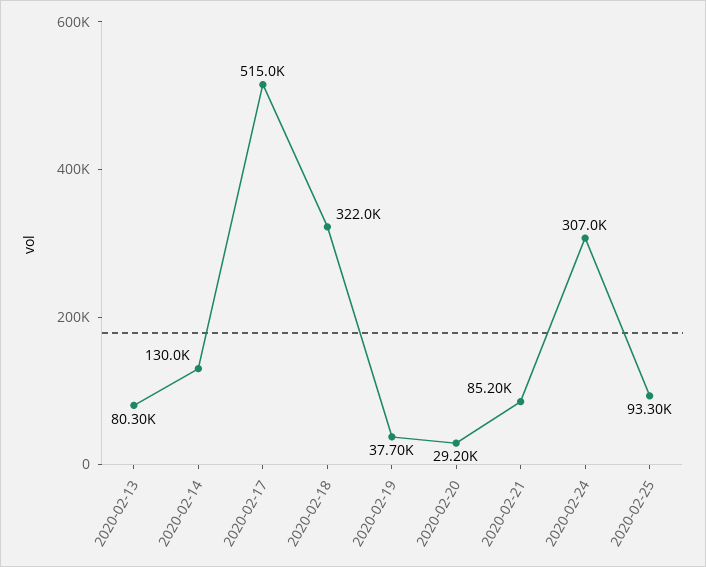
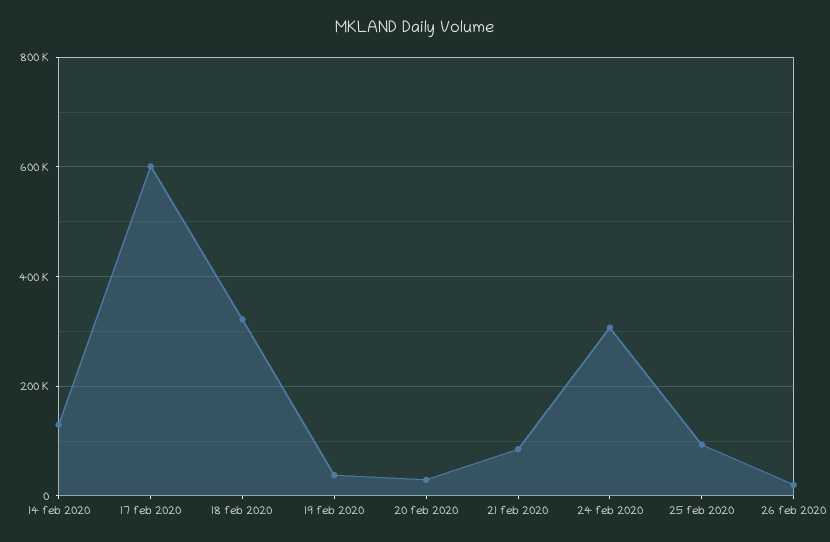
2020-02-13: 80300 -> none
2020-02-17: 515000 -> 600000
26 feb 2020: none -> 20000

